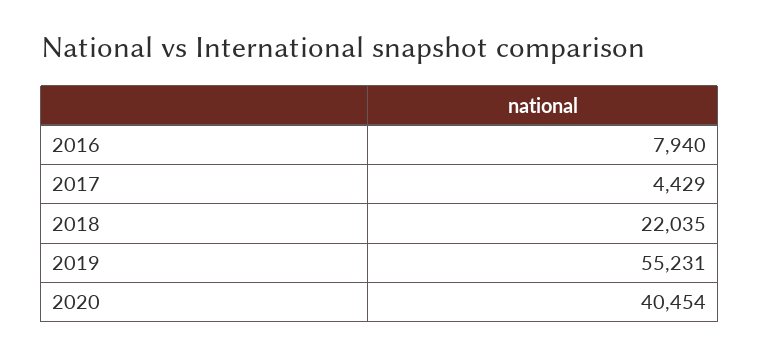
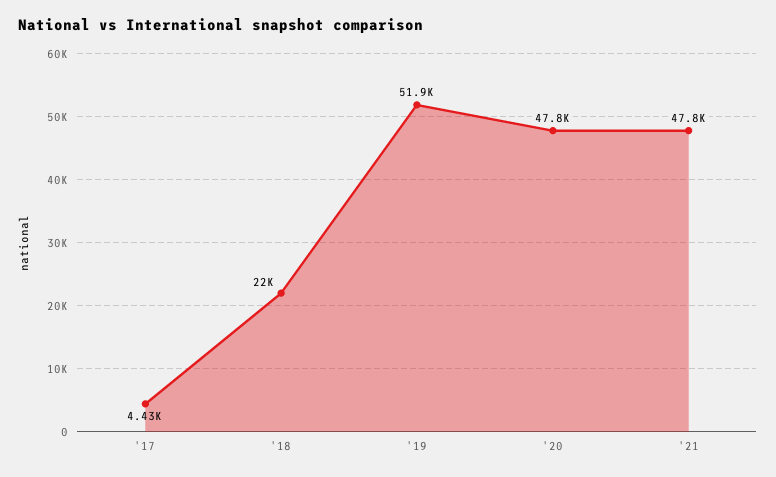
2016: 7940 -> none
2019: 55231 -> 51900
2020: 40454 -> 47800
'21: none -> 47800

